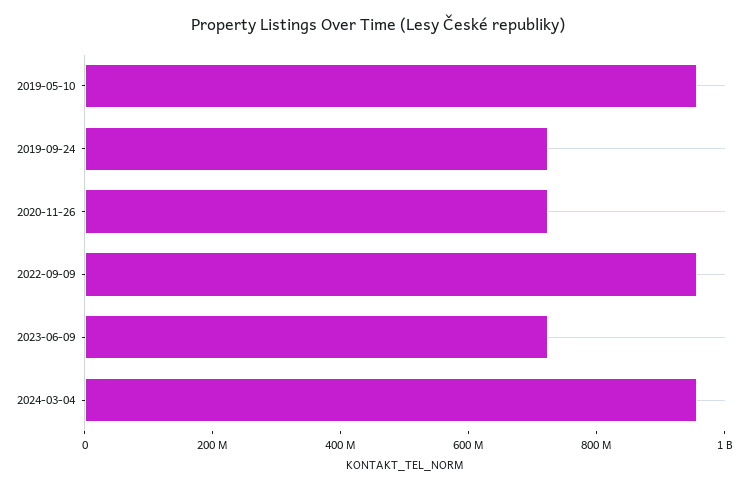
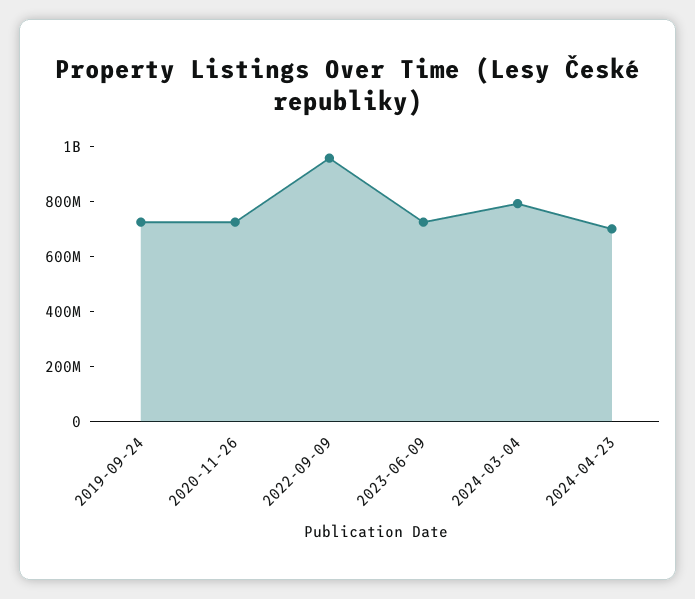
2019-05-10: 950000000 -> none
2024-03-04: 950000000 -> 800000000
2024-04-23: none -> 700000000

